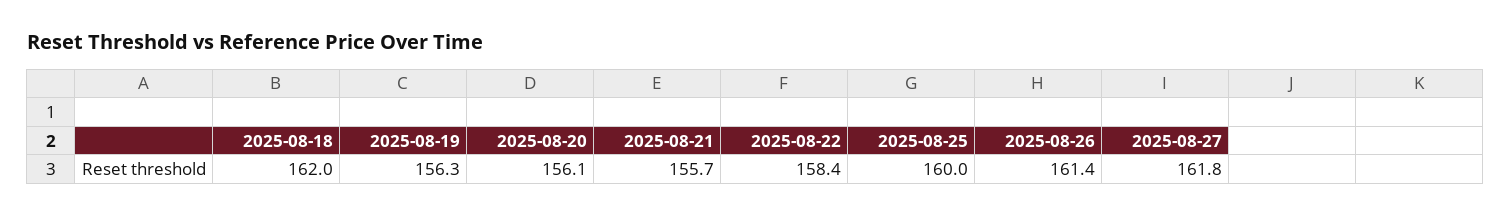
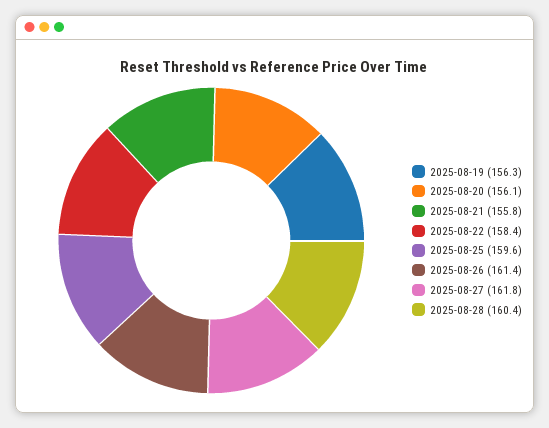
2025-08-18: 162 -> none
2025-08-21: 155.7 -> 155.8
2025-08-25: 160 -> 159.6
2025-08-28: none -> 160.4

